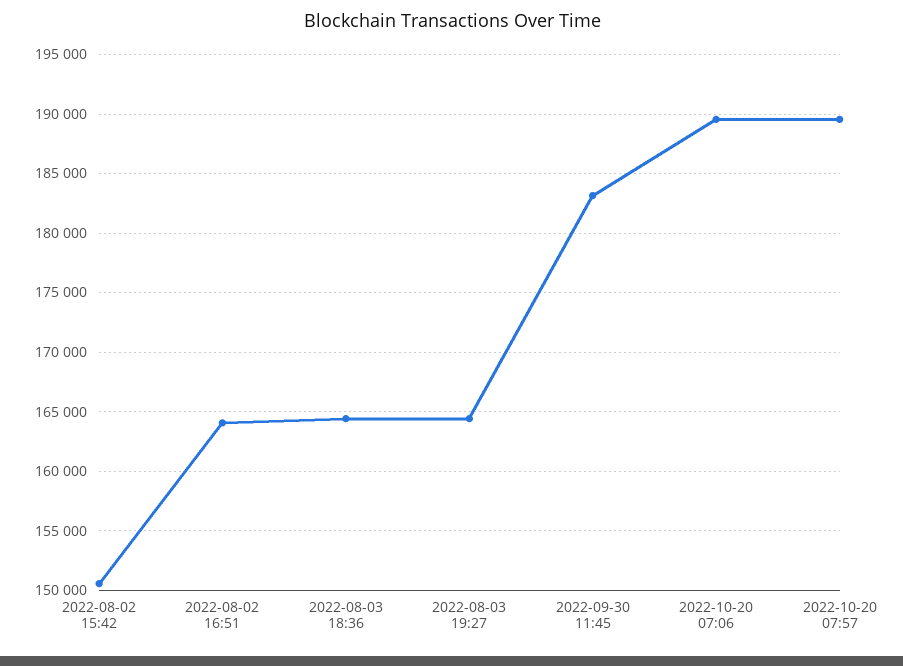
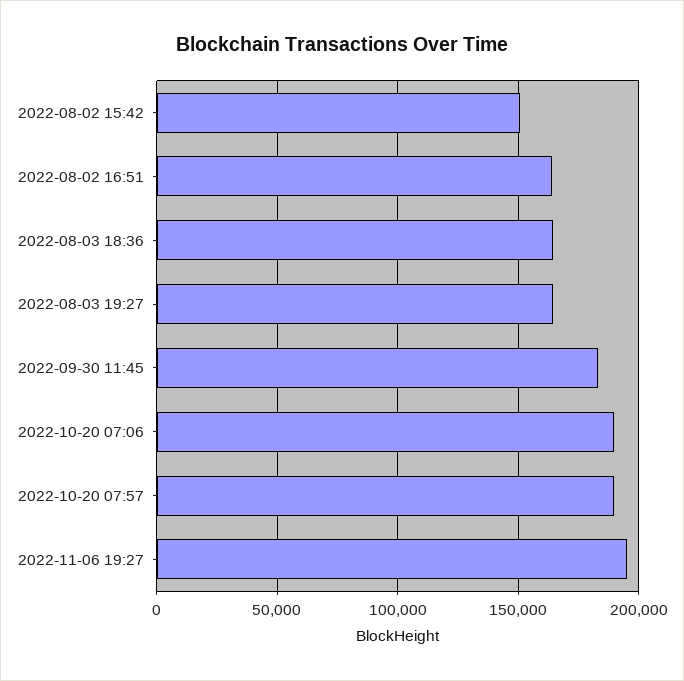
2022-11-06 19:27: none -> 195000

